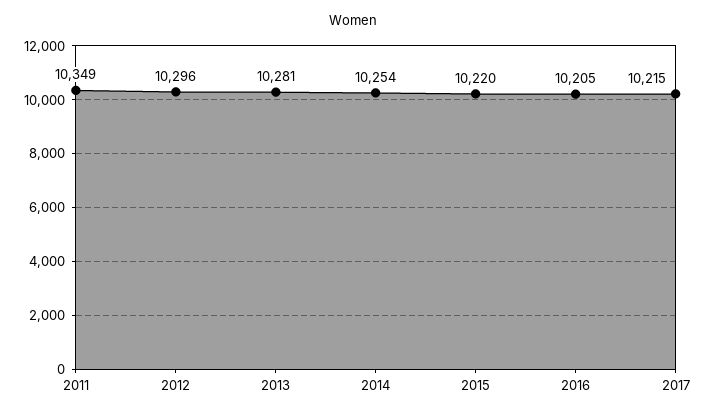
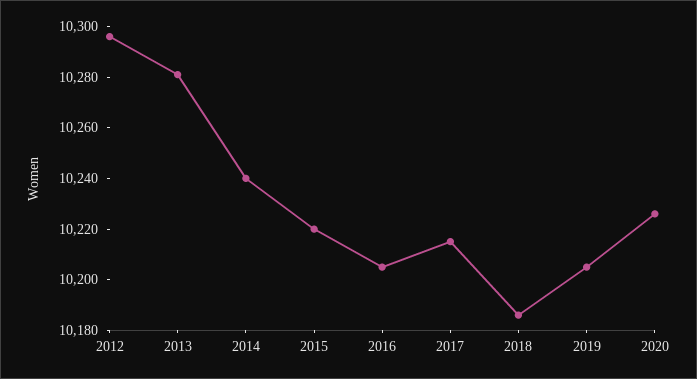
2011: 10349 -> none
2014: 10254 -> 10240
2018: none -> 10185
2019: none -> 10205
2020: none -> 10225

